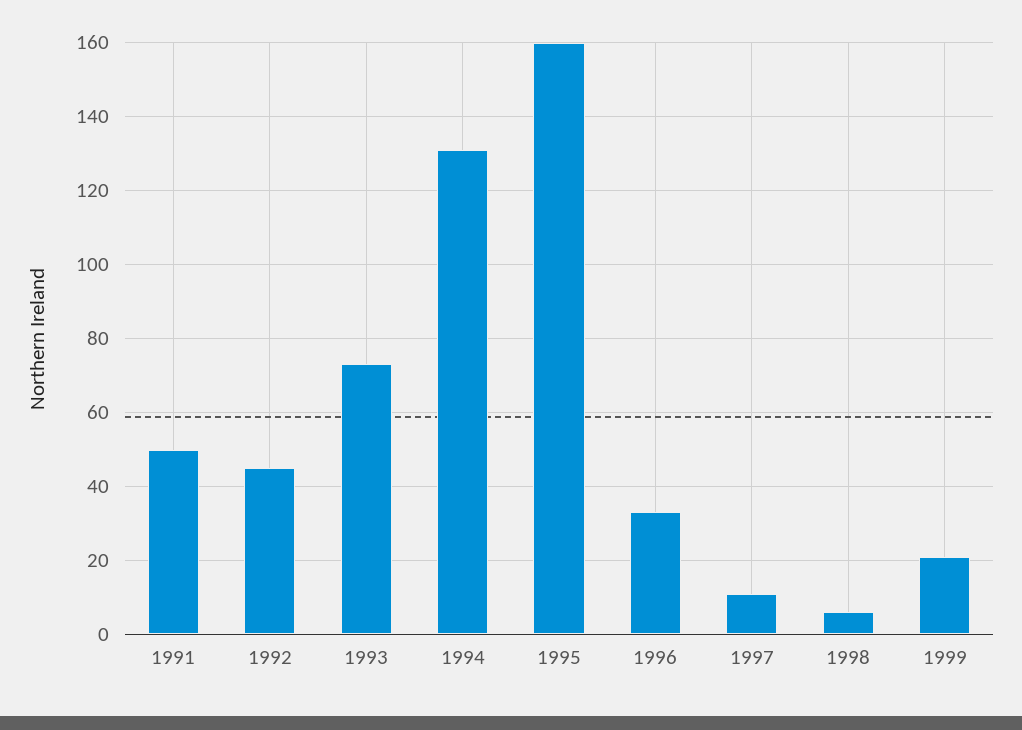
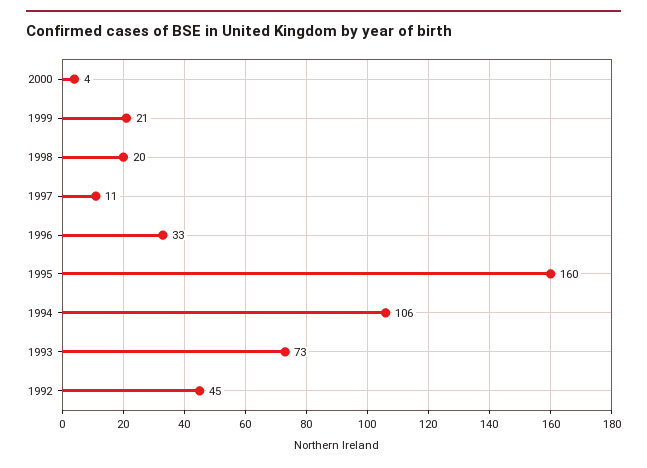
1991: 50 -> none
1994: 130 -> 106
1998: 5 -> 20
2000: none -> 4

